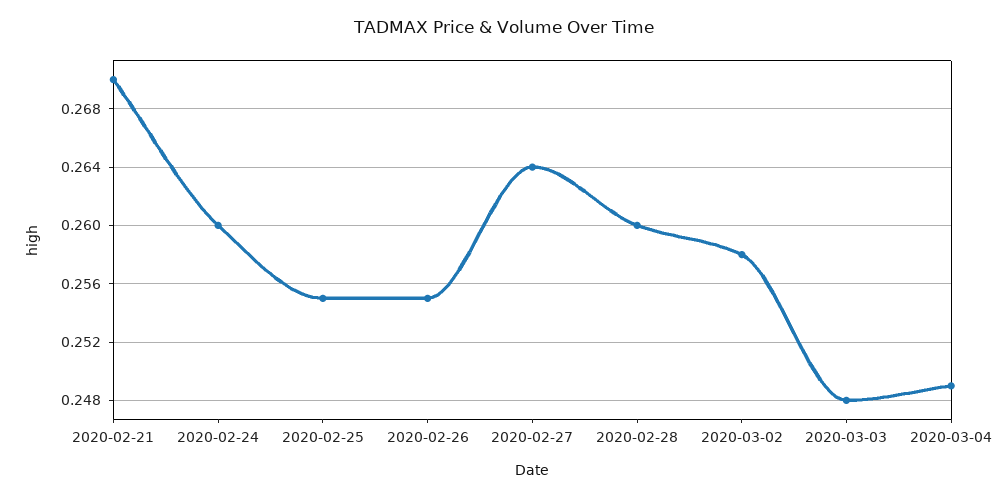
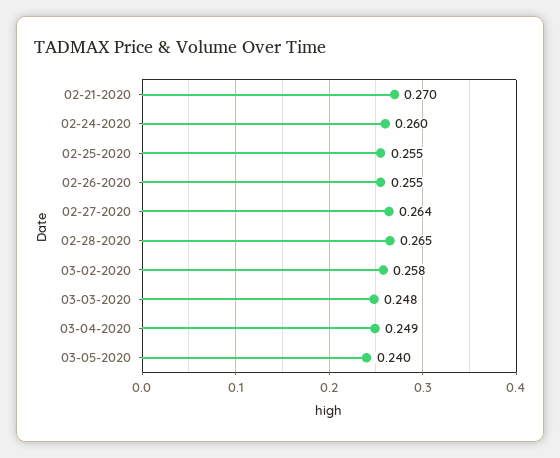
2020-02-28: 0.26 -> 0.265
03-05-2020: none -> 0.24

